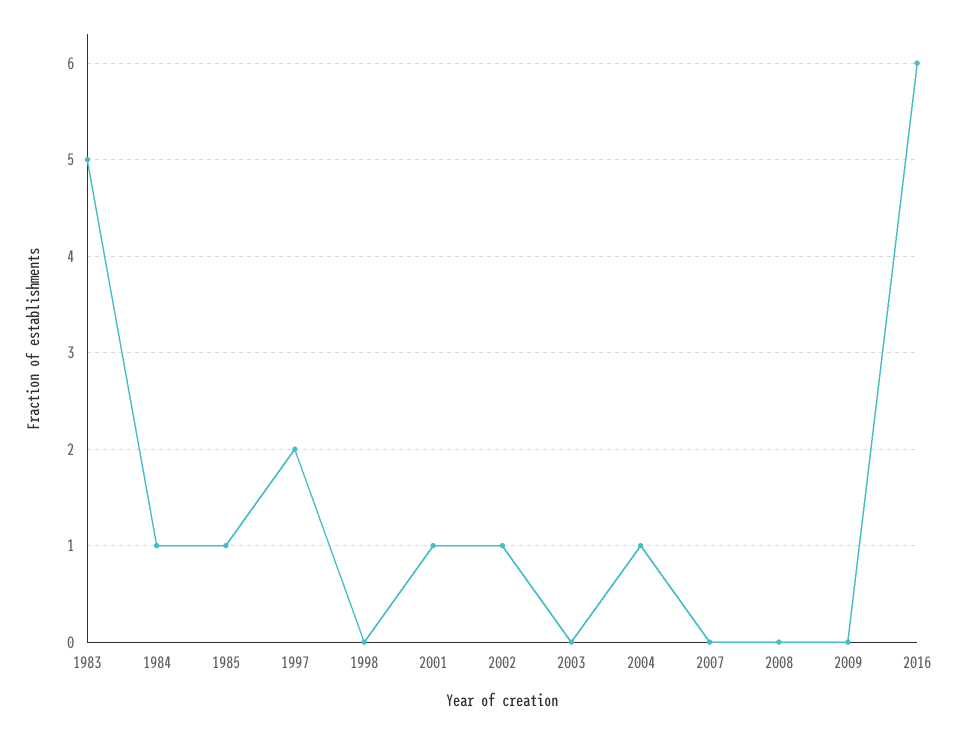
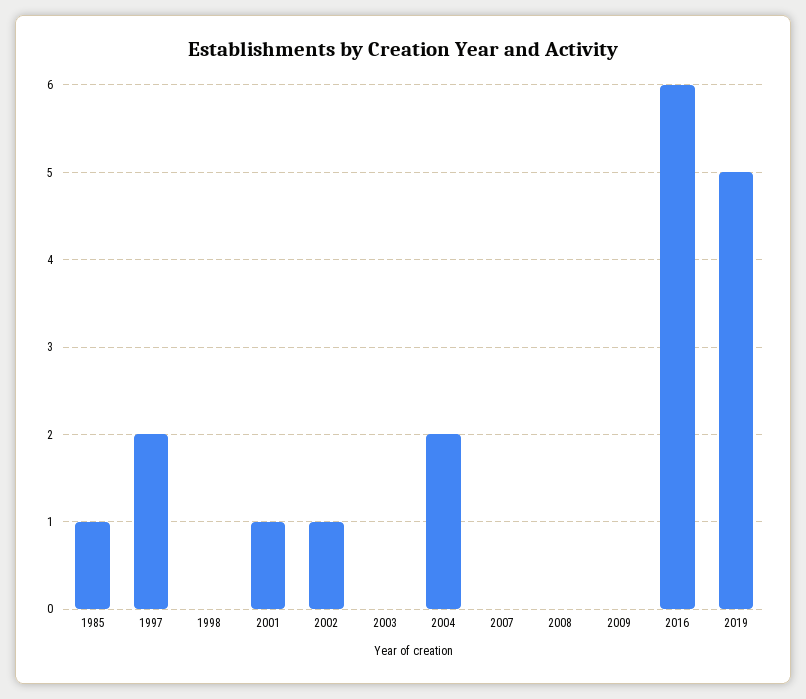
1983: 5 -> none
1984: 1 -> none
2004: 1 -> 2
2019: none -> 5

